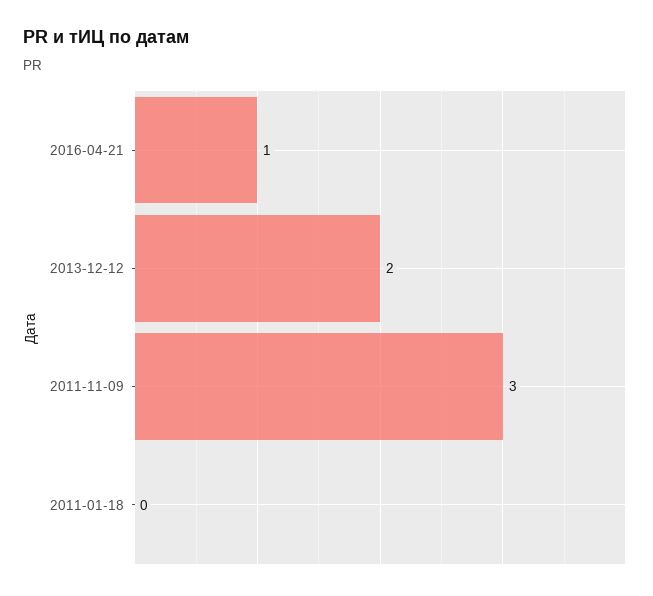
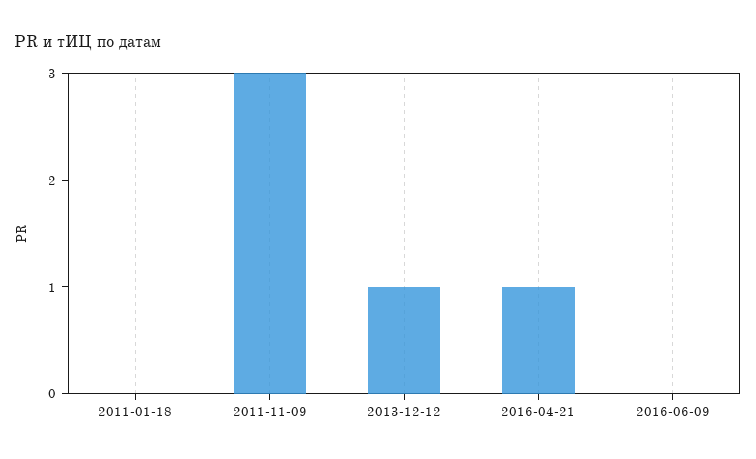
2013-12-12: 2 -> 1
2016-06-09: none -> 0

